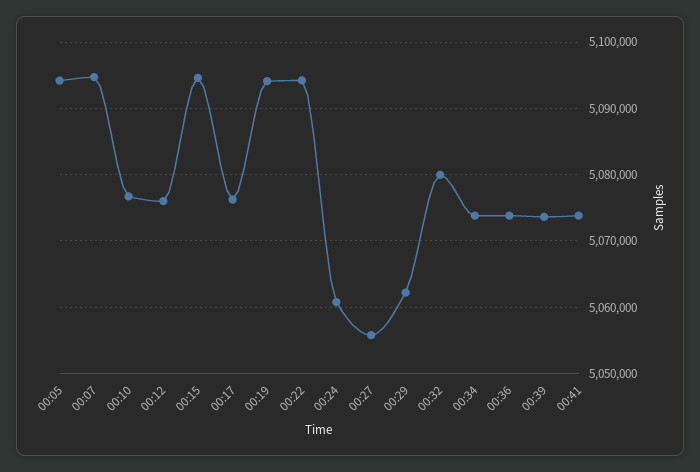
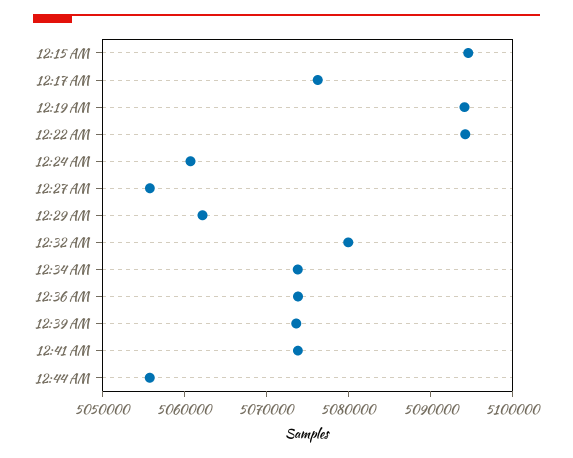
00:05: 5094000 -> none
00:07: 5095000 -> none
00:10: 5077000 -> none
00:12: 5076000 -> none
12:44 AM: none -> 5056000

